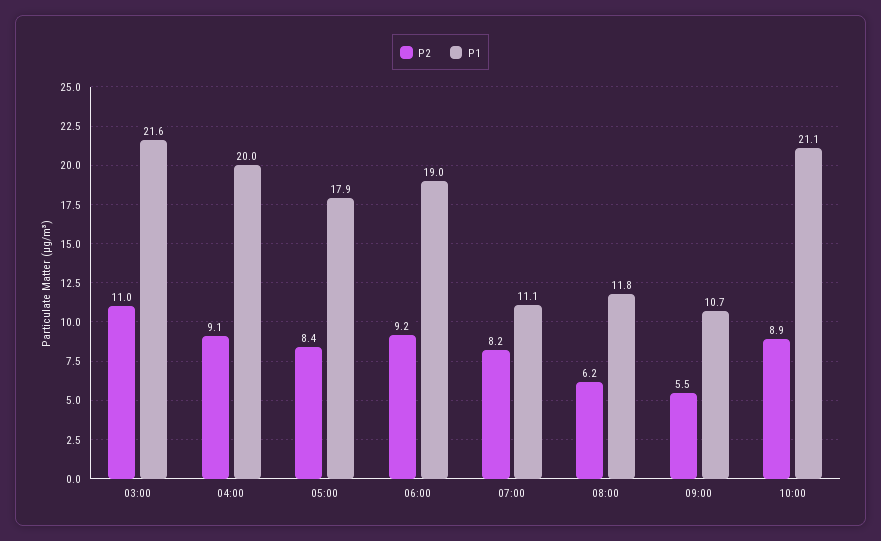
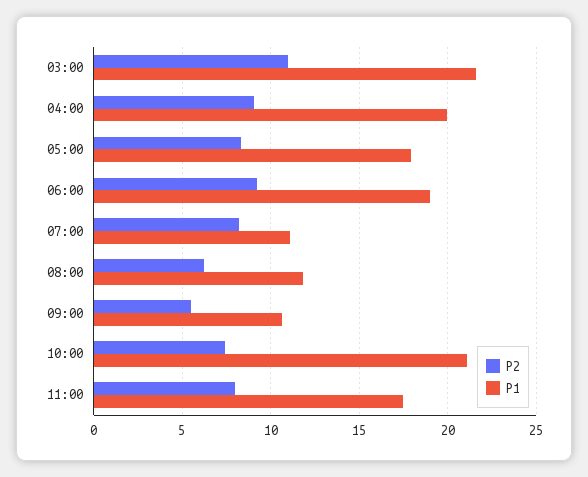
P2, 10:00: 8.9 -> 7.5
P2, 11:00: none -> 8
P1, 11:00: none -> 17.5

